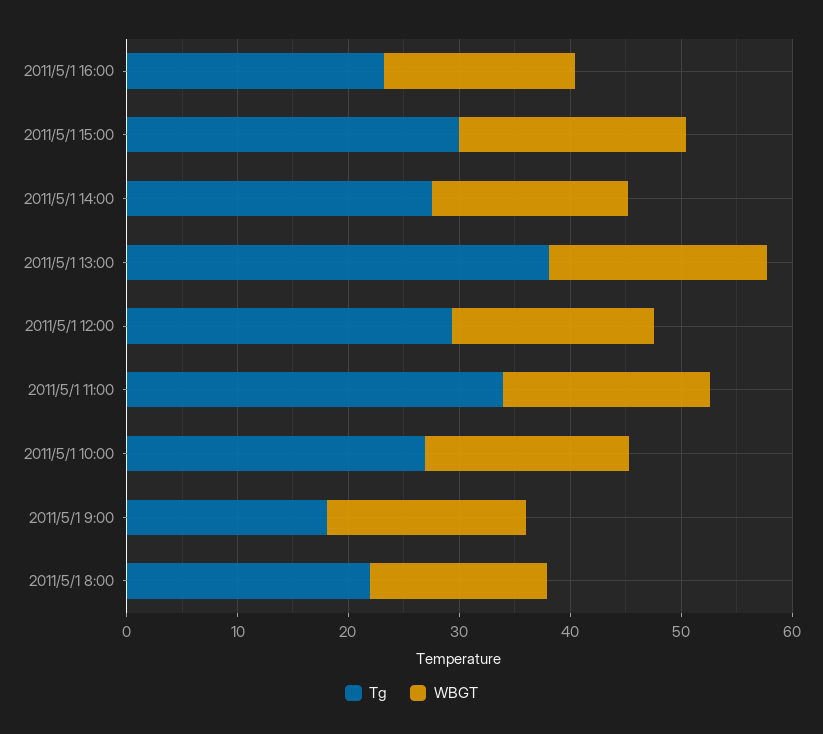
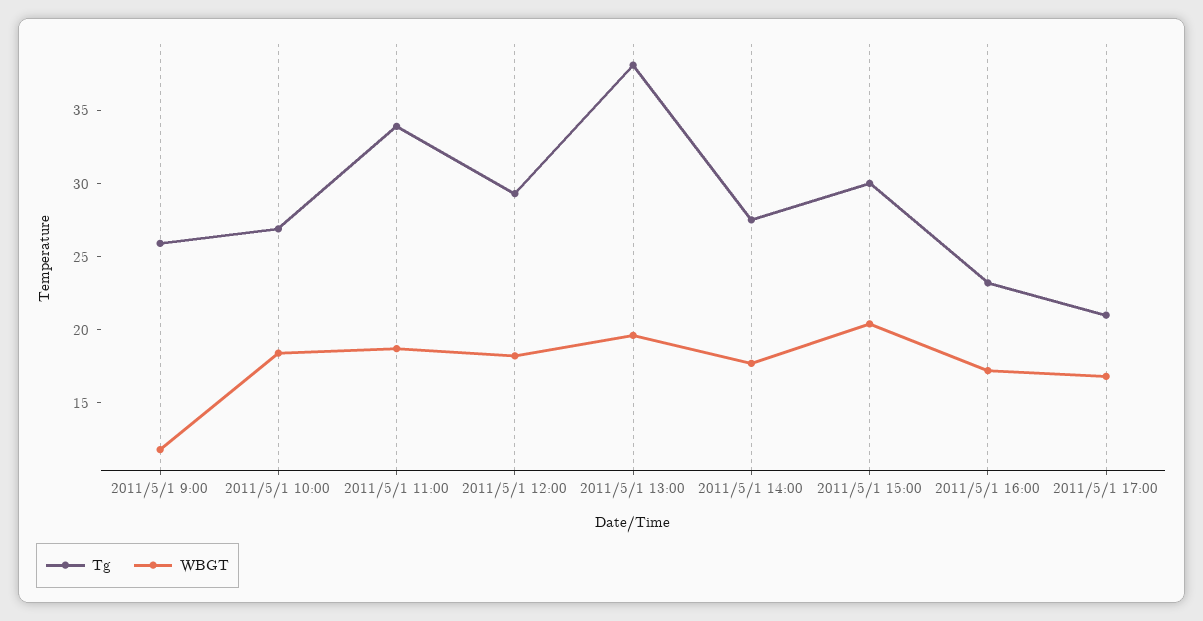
Tg, 2011/5/1 9:00: 18 -> 26
WBGT, 2011/5/1 9:00: 18 -> 12
Tg, 2011/5/1 8:00: 22 -> none
WBGT, 2011/5/1 8:00: 16 -> none
Tg, 2011/5/1 17:00: none -> 21
WBGT, 2011/5/1 17:00: none -> 17

